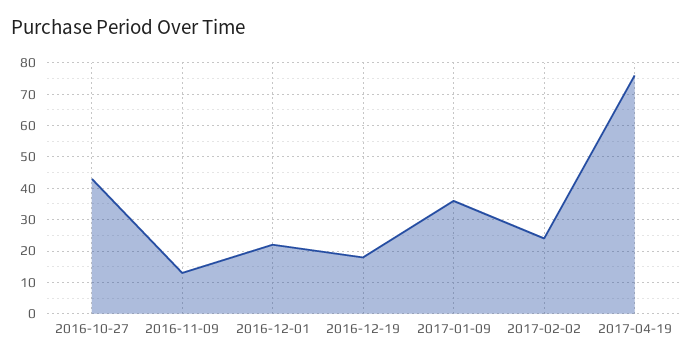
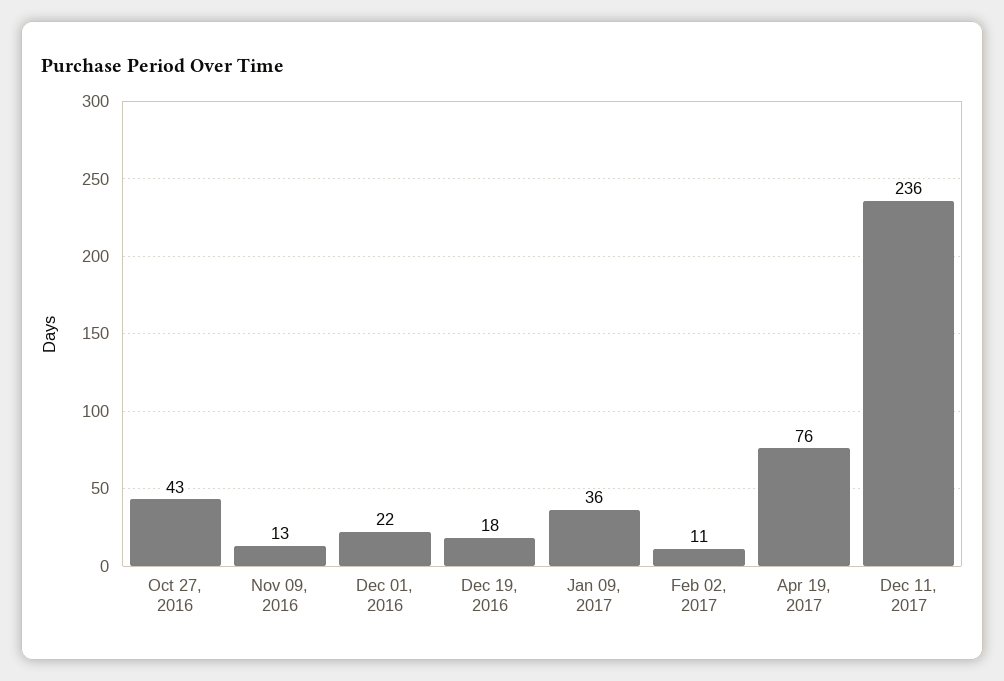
2017-02-02: 25 -> 11
Dec 11, 2017: none -> 236

